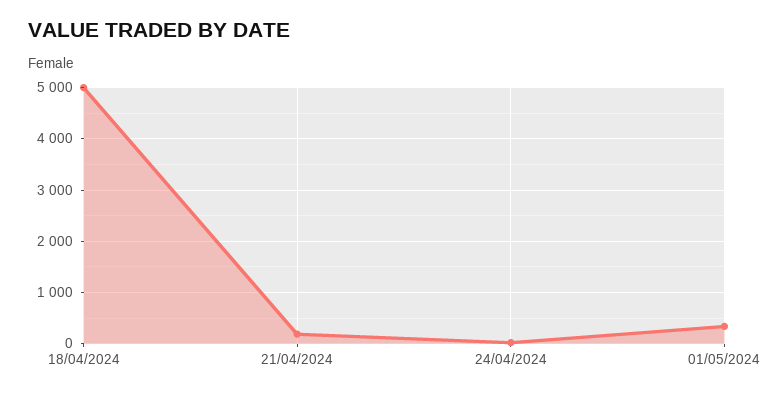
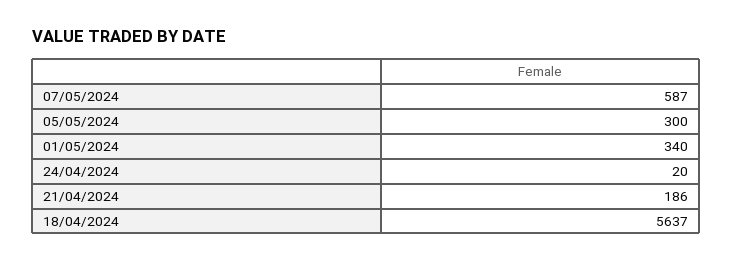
18/04/2024: 5000 -> 5637
07/05/2024: none -> 587
05/05/2024: none -> 300

